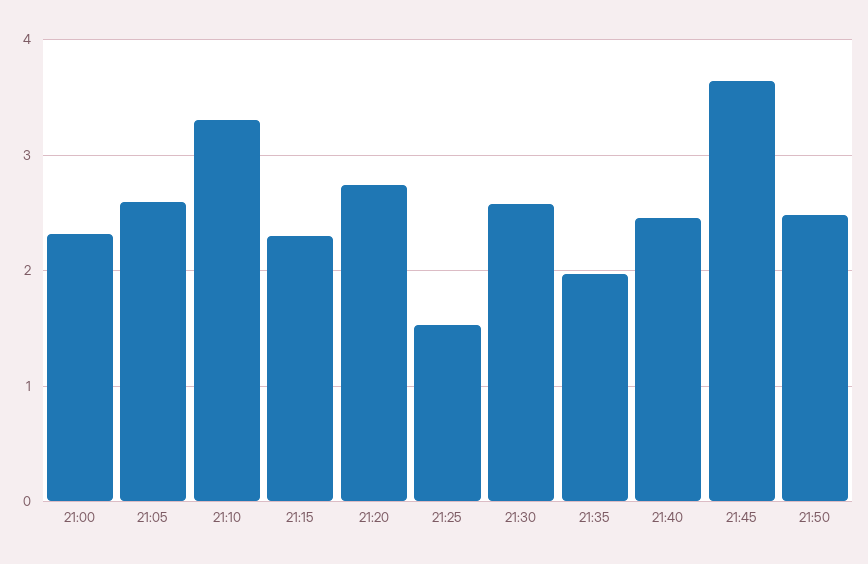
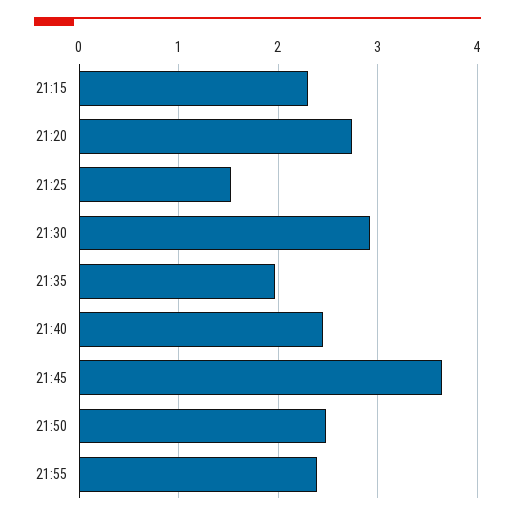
21:00: 2.3 -> none
21:05: 2.6 -> none
21:10: 3.3 -> none
21:30: 2.6 -> 2.9
21:55: none -> 2.4

